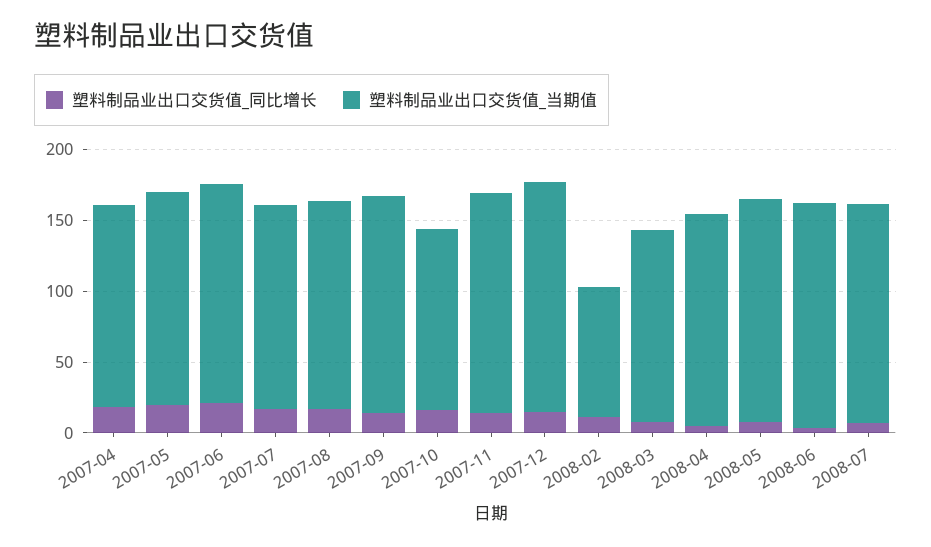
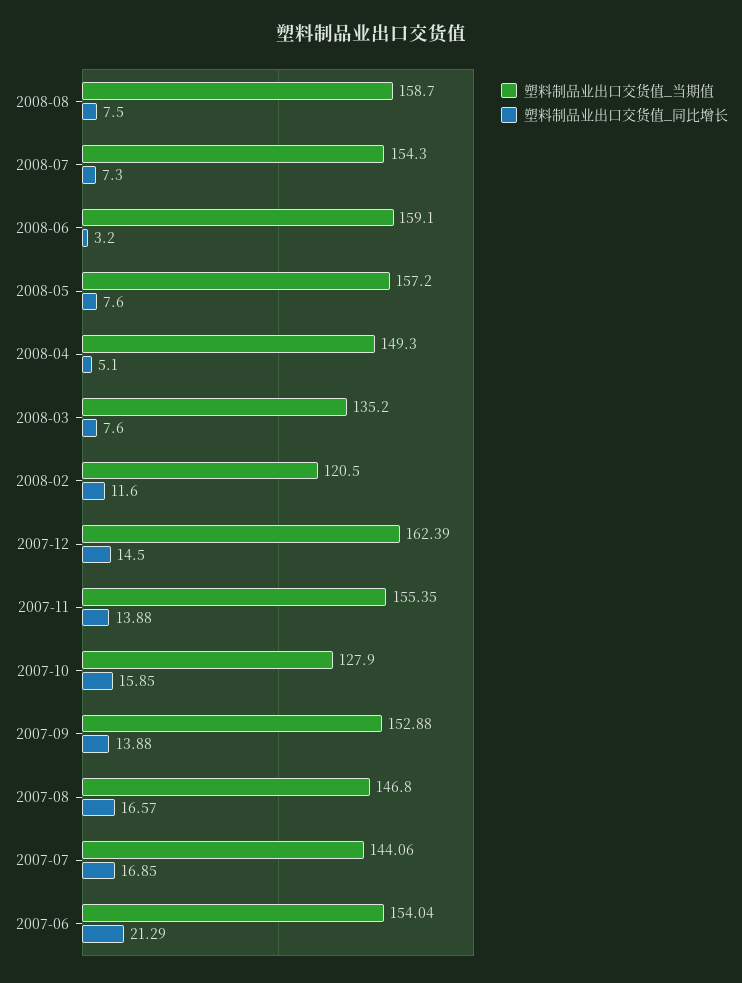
塑料制品业出口交货值_同比增长, 2007-04: 20 -> none
塑料制品业出口交货值_当期值, 2007-04: 140 -> none
塑料制品业出口交货值_同比增长, 2007-05: 20 -> none
塑料制品业出口交货值_当期值, 2007-05: 150 -> none
塑料制品业出口交货值_当期值, 2008-02: 90 -> 120.5
塑料制品业出口交货值_当期值, 2008-08: none -> 158.7
塑料制品业出口交货值_同比增长, 2008-08: none -> 7.5

